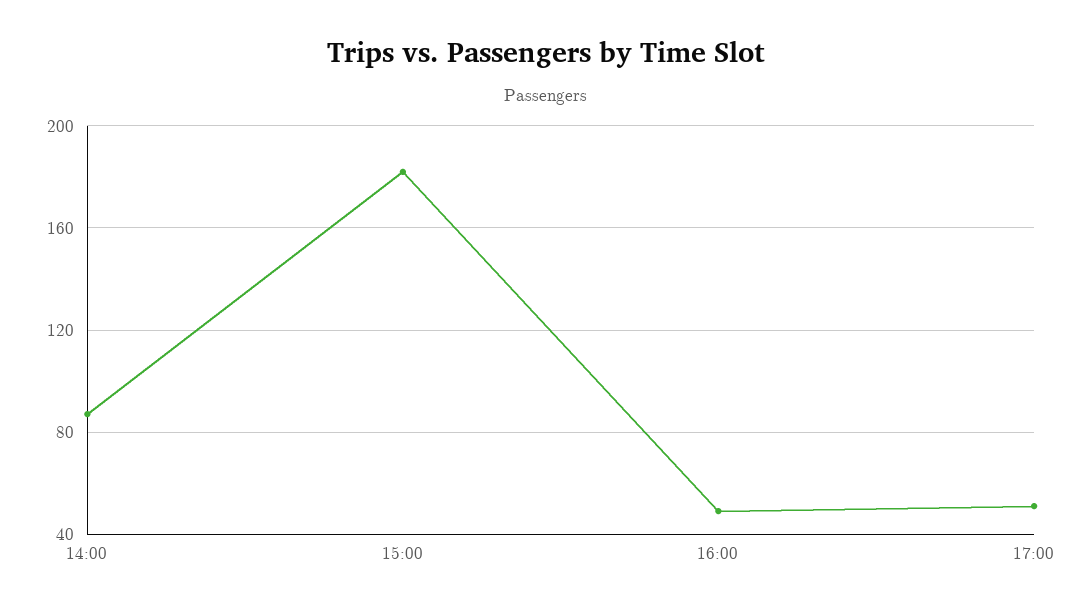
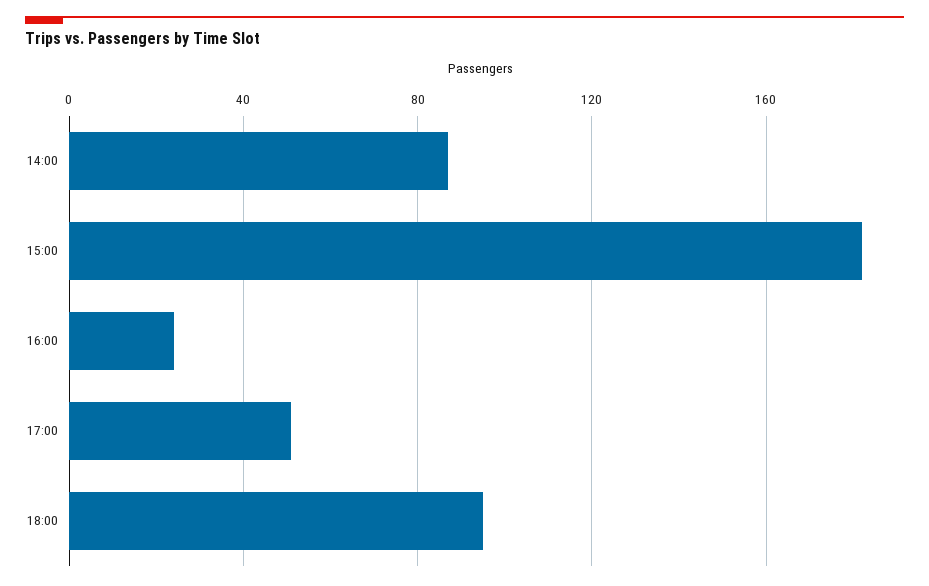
16:00: 50 -> 25
18:00: none -> 95

